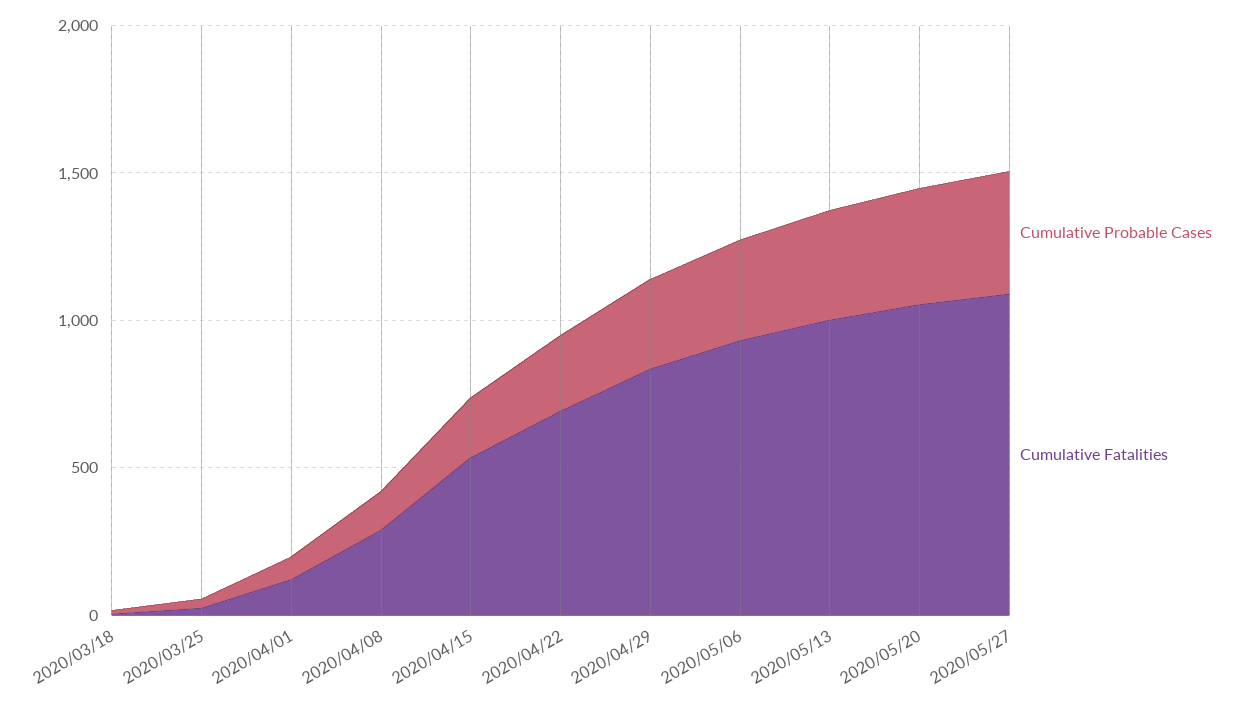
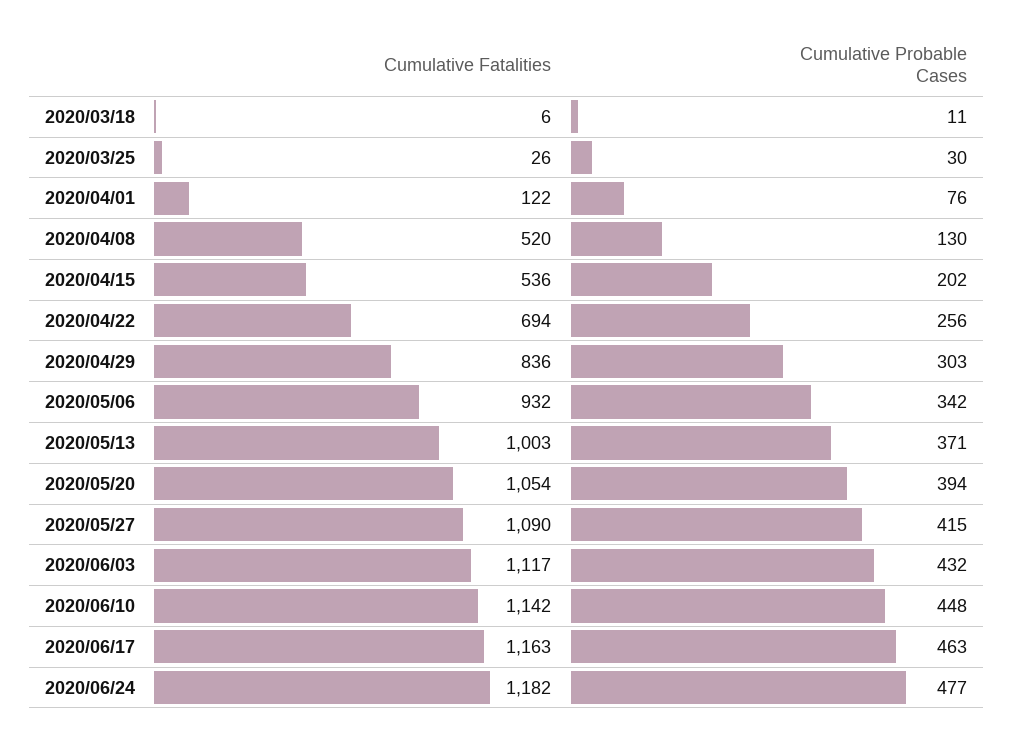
Cumulative Fatalities, 2020/04/08: 300 -> 520
Cumulative Fatalities, 2020/06/03: none -> 1117
Cumulative Probable Cases, 2020/06/03: none -> 432
Cumulative Fatalities, 2020/06/10: none -> 1142
Cumulative Probable Cases, 2020/06/10: none -> 448
Cumulative Fatalities, 2020/06/17: none -> 1163
Cumulative Probable Cases, 2020/06/17: none -> 463
Cumulative Fatalities, 2020/06/24: none -> 1182
Cumulative Probable Cases, 2020/06/24: none -> 477

